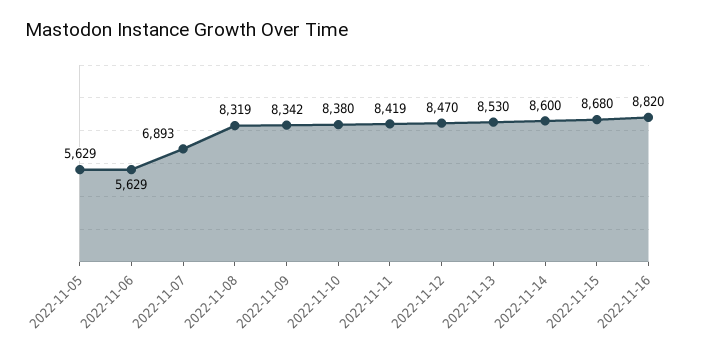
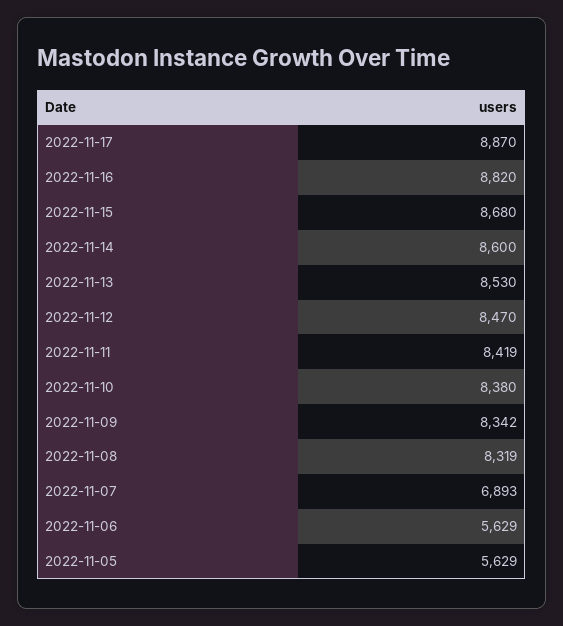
2022-11-17: none -> 8870

